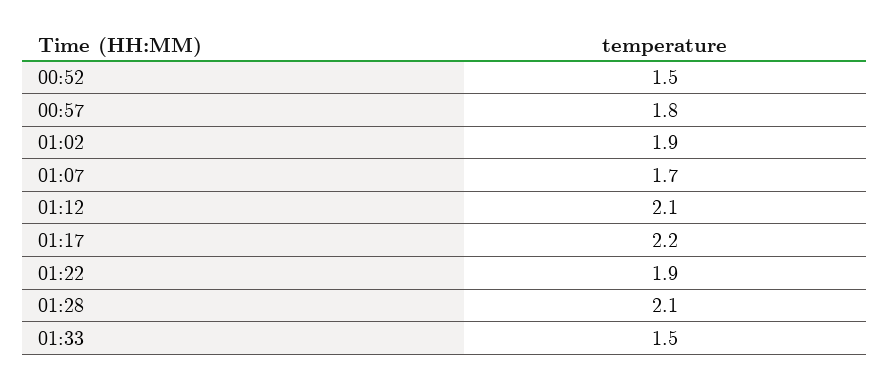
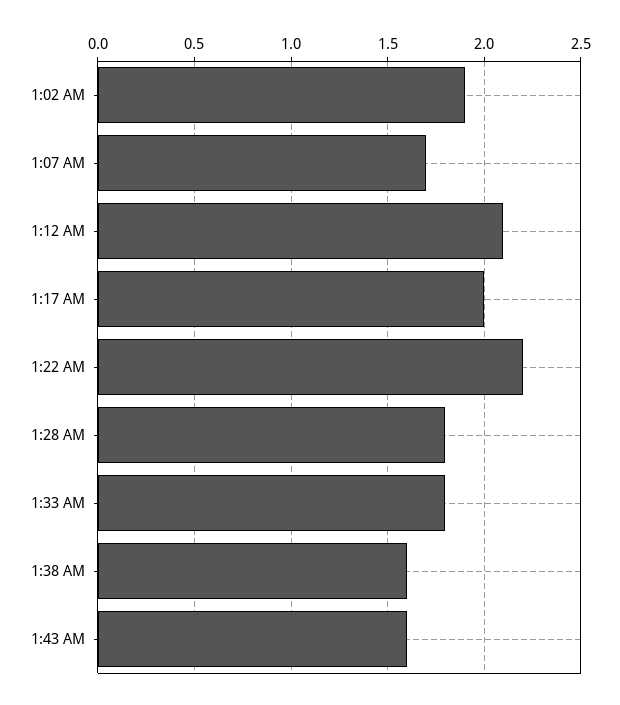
00:52: 1.5 -> none
00:57: 1.8 -> none
01:17: 2.2 -> 2
01:22: 1.9 -> 2.2
01:28: 2.1 -> 1.8
01:33: 1.5 -> 1.8
1:38 AM: none -> 1.6
1:43 AM: none -> 1.6

